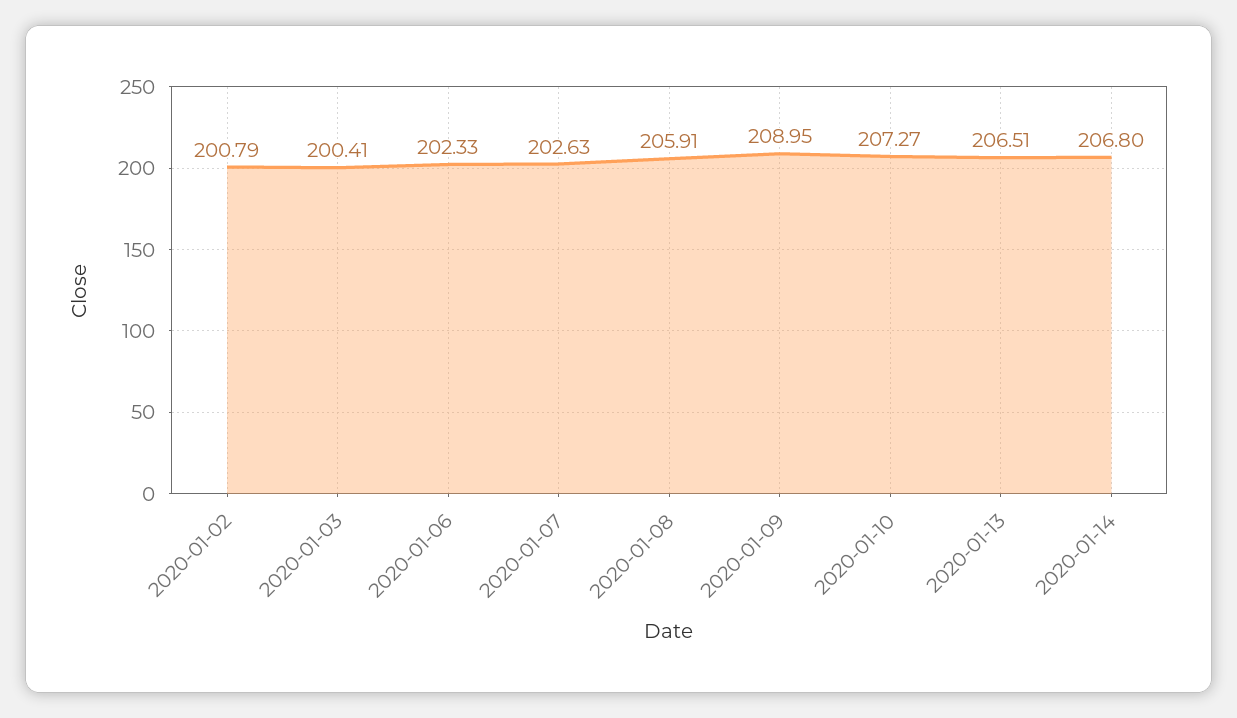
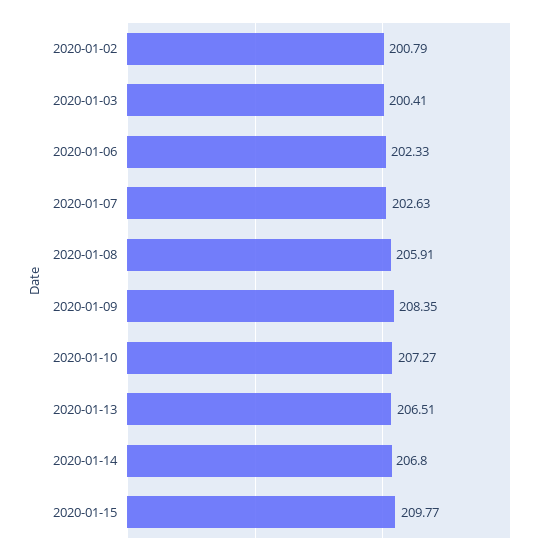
2020-01-09: 208.95 -> 208.35
2020-01-15: none -> 209.77

